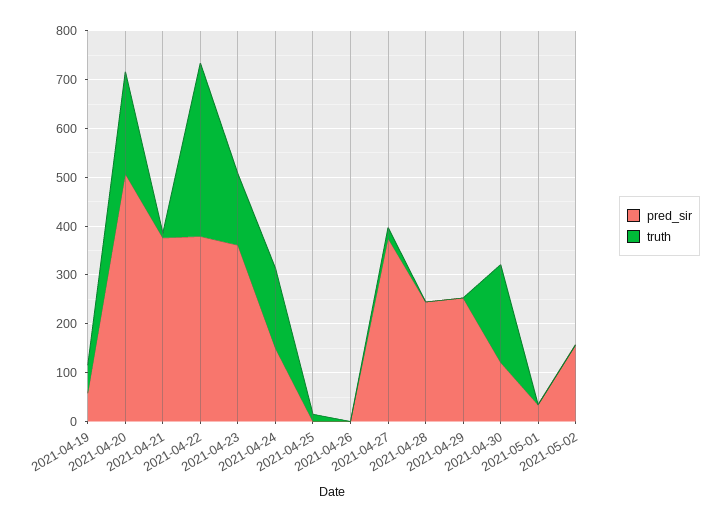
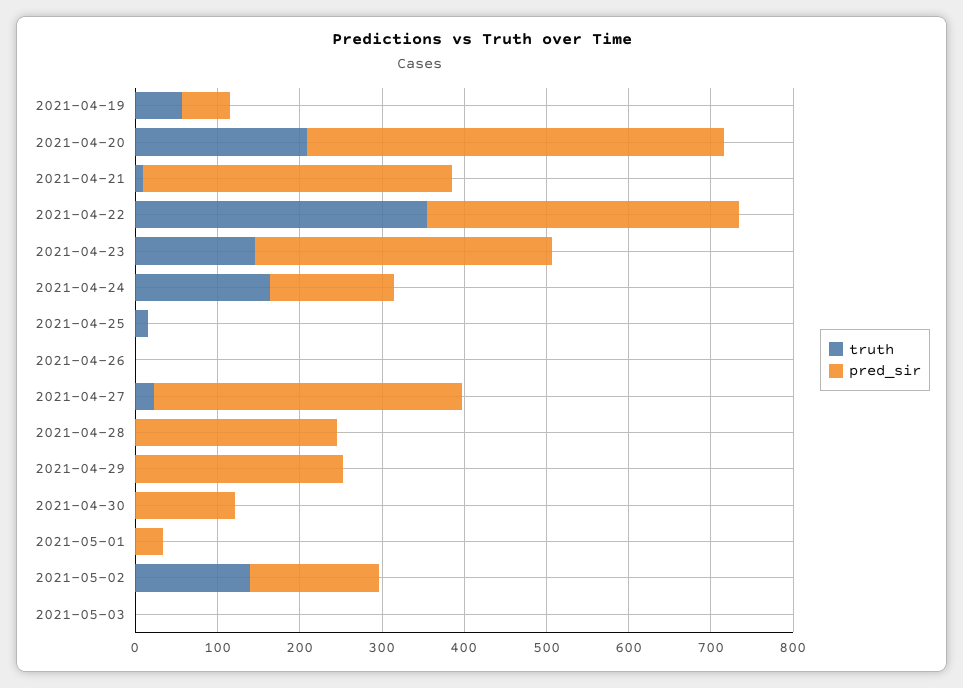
truth, 2021-04-30: 200 -> 0
truth, 2021-05-02: 0 -> 140
truth, 2021-05-03: none -> 0
pred_sir, 2021-05-03: none -> 0

